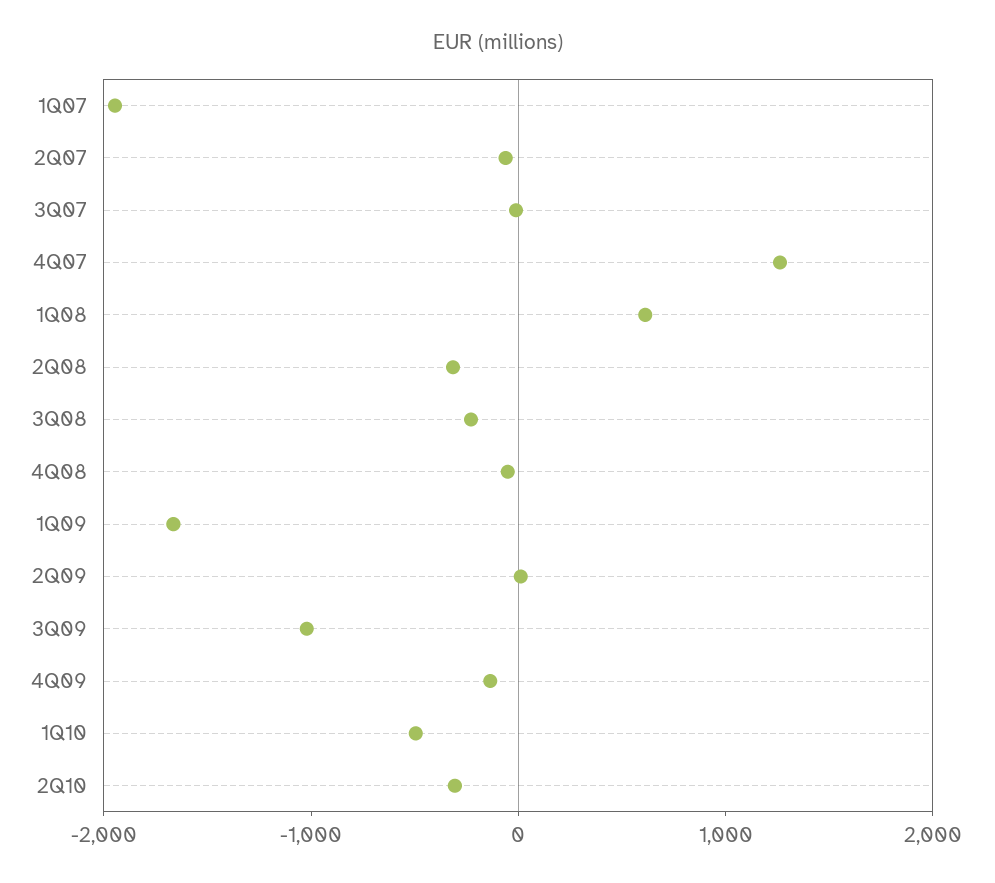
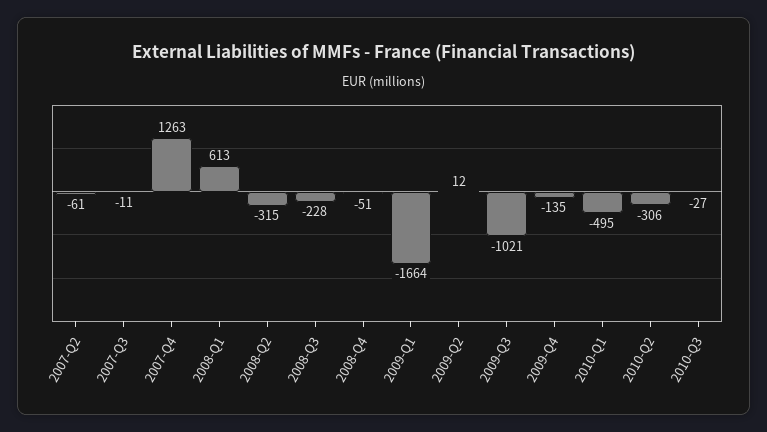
1Q07: -2000 -> none
2010-Q3: none -> -27

